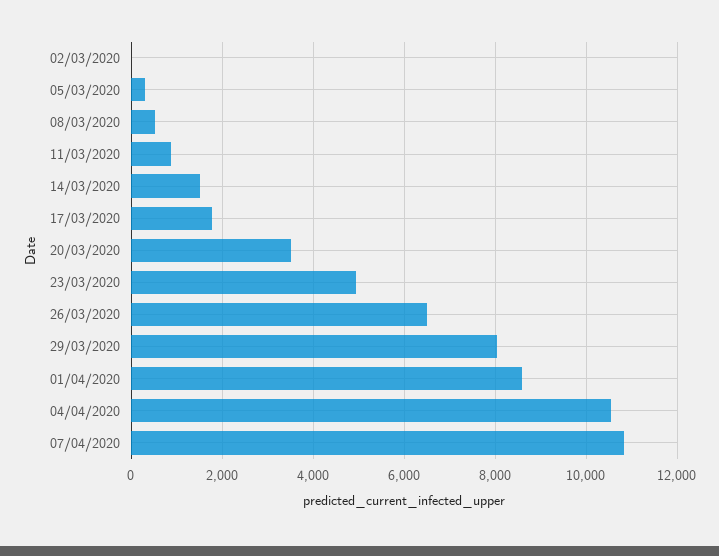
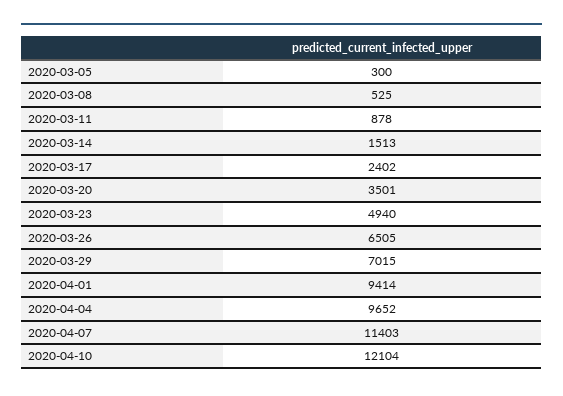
02/03/2020: 0 -> none
17/03/2020: 1800 -> 2402
29/03/2020: 8000 -> 7015
01/04/2020: 8600 -> 9414
04/04/2020: 10600 -> 9652
07/04/2020: 10800 -> 11403
2020-04-10: none -> 12104

